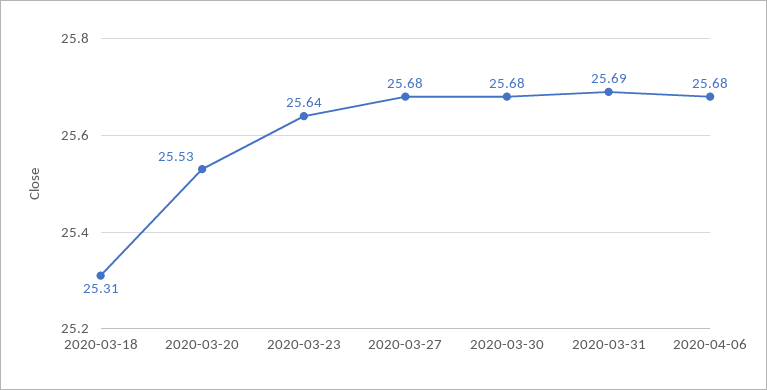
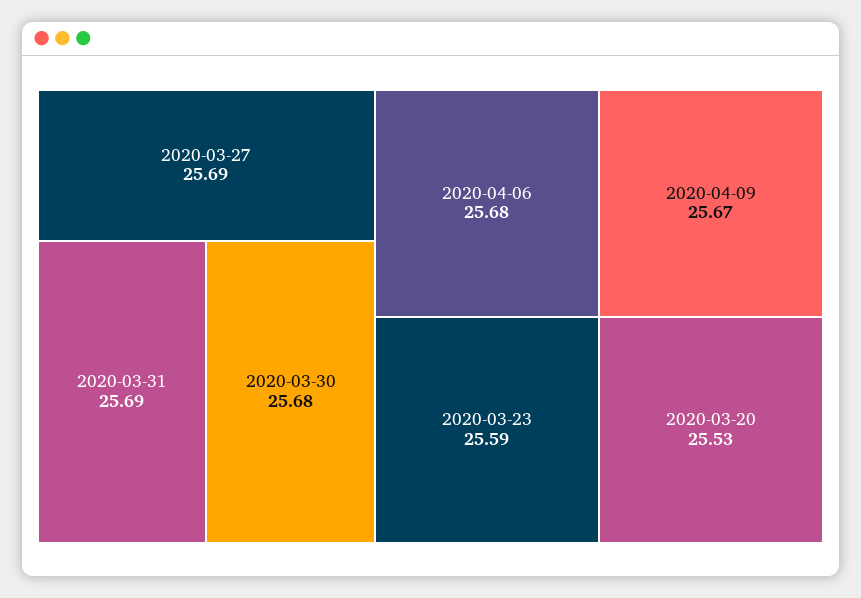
2020-03-18: 25.31 -> none
2020-03-23: 25.64 -> 25.59
2020-03-27: 25.68 -> 25.69
2020-04-09: none -> 25.67

